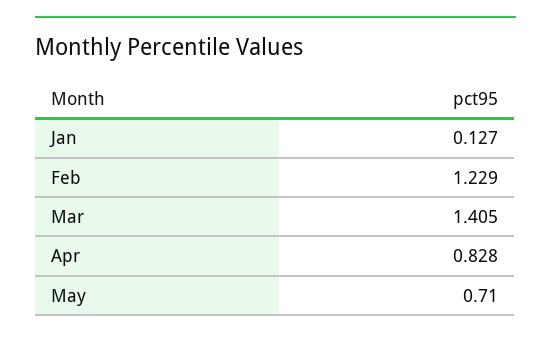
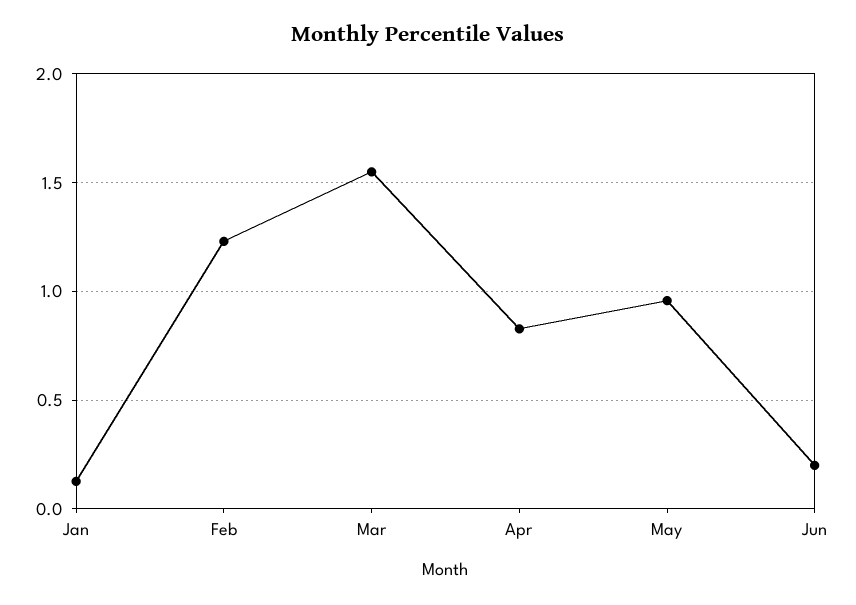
Mar: 1.405 -> 1.55
May: 0.71 -> 0.95
Jun: none -> 0.2

